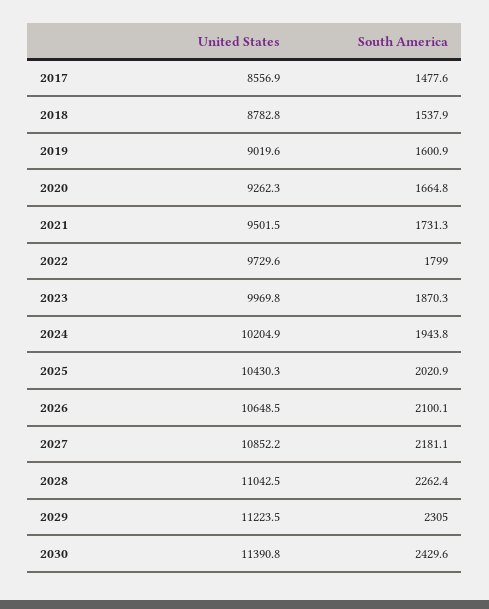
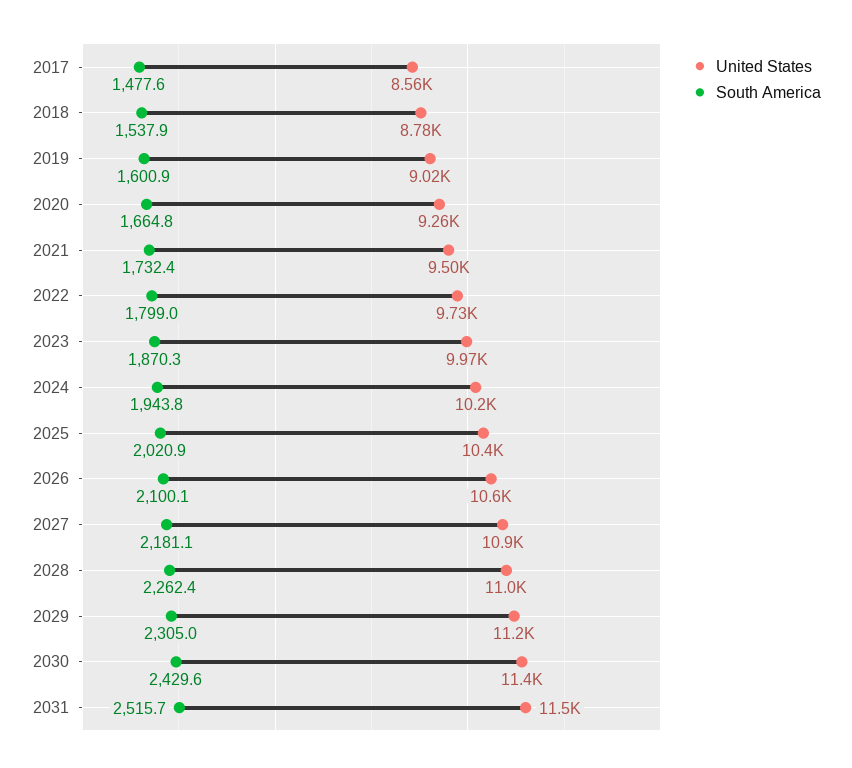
South America, 2021: 1731.3 -> 1732.4
United States, 2031: none -> 11500
South America, 2031: none -> 2515.7

